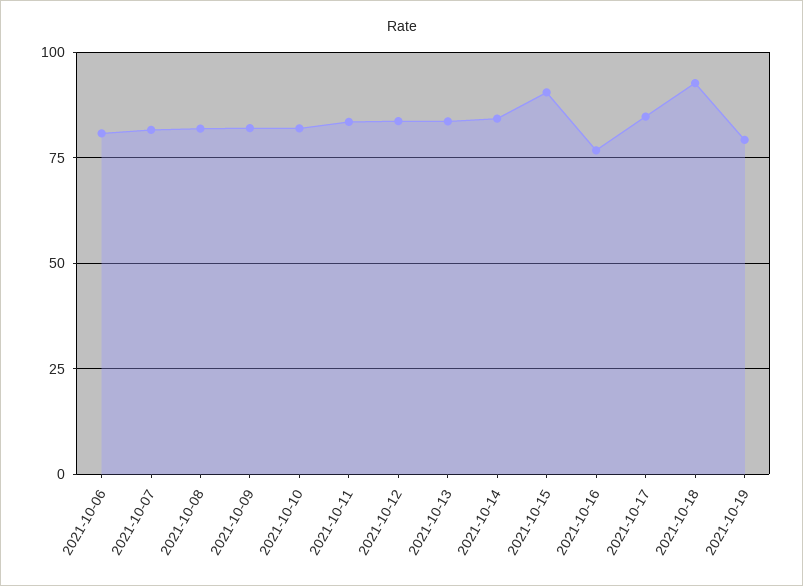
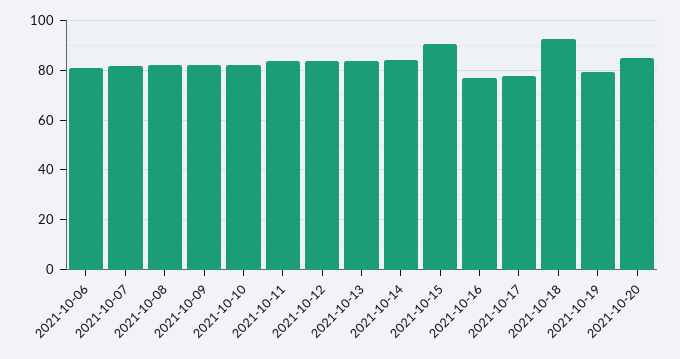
2021-10-17: 85 -> 77.5
2021-10-20: none -> 85

